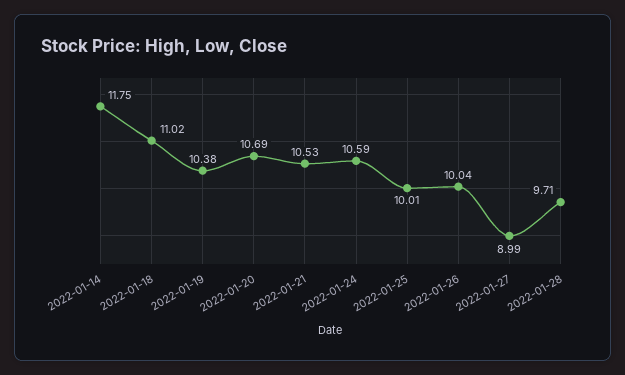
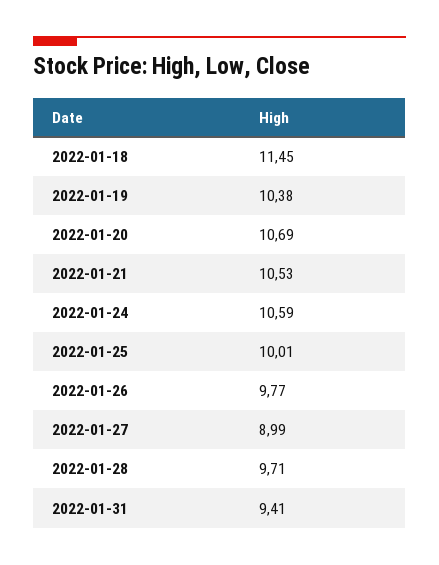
2022-01-14: 11.75 -> none
2022-01-18: 11.02 -> 11.45
2022-01-26: 10.04 -> 9.77
2022-01-31: none -> 9.41

